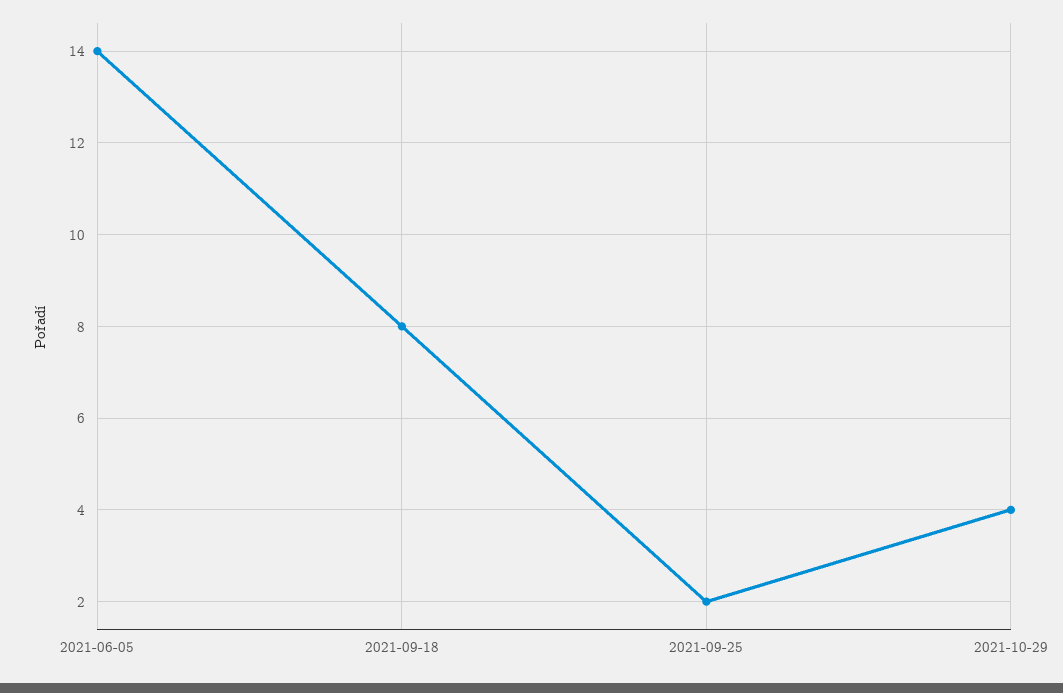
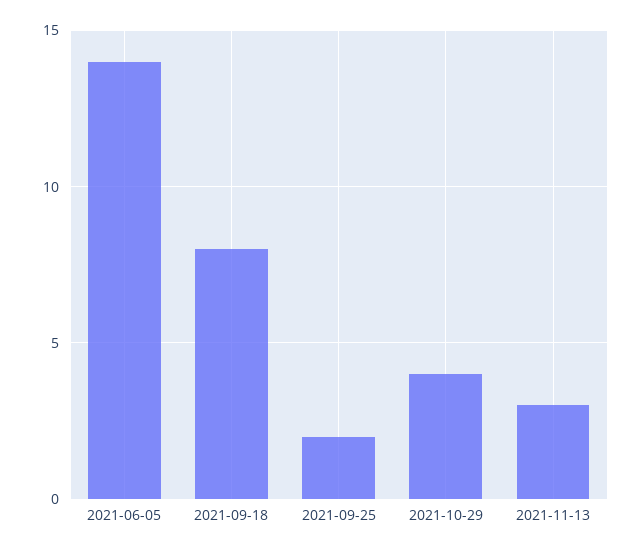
2021-11-13: none -> 3

